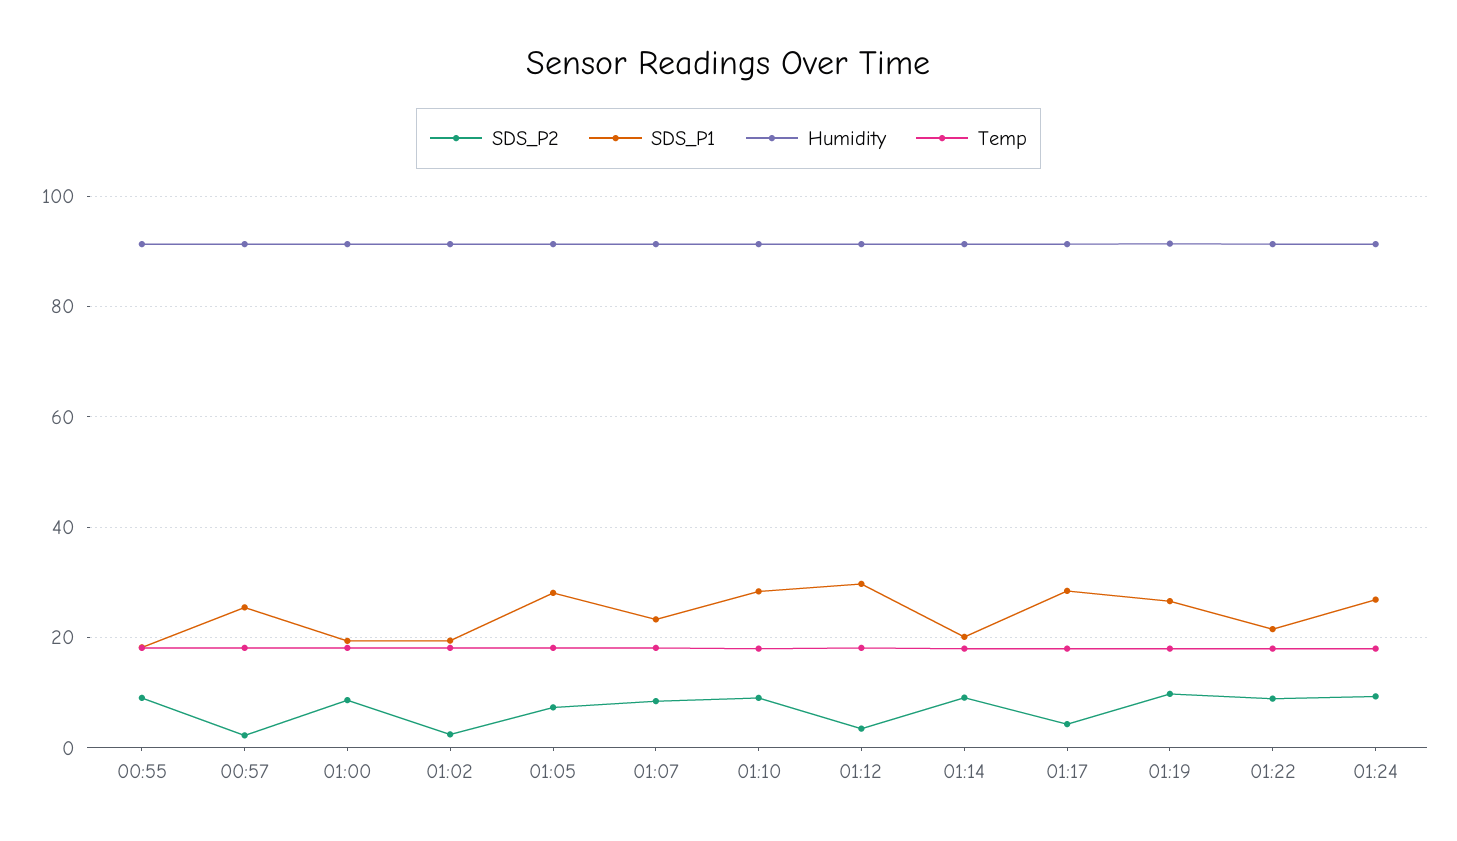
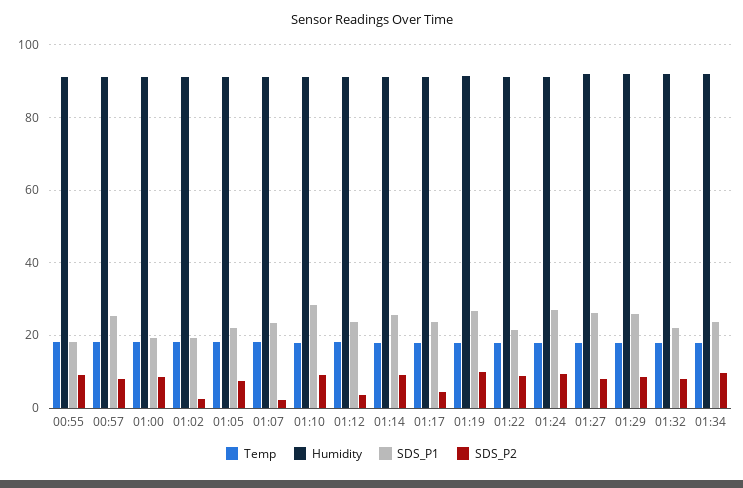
SDS_P2, 00:57: 2 -> 8
SDS_P1, 01:05: 28 -> 22
SDS_P2, 01:07: 8 -> 2
SDS_P1, 01:12: 30 -> 24
SDS_P1, 01:14: 20 -> 26
SDS_P1, 01:17: 28 -> 24
Temp, 01:27: none -> 18
Humidity, 01:27: none -> 92
SDS_P1, 01:27: none -> 26
SDS_P2, 01:27: none -> 8
Temp, 01:29: none -> 18
Humidity, 01:29: none -> 92
SDS_P1, 01:29: none -> 26
SDS_P2, 01:29: none -> 8
Temp, 01:32: none -> 18
Humidity, 01:32: none -> 92
SDS_P1, 01:32: none -> 22
SDS_P2, 01:32: none -> 8
Temp, 01:34: none -> 18
Humidity, 01:34: none -> 92
SDS_P1, 01:34: none -> 24
SDS_P2, 01:34: none -> 10

